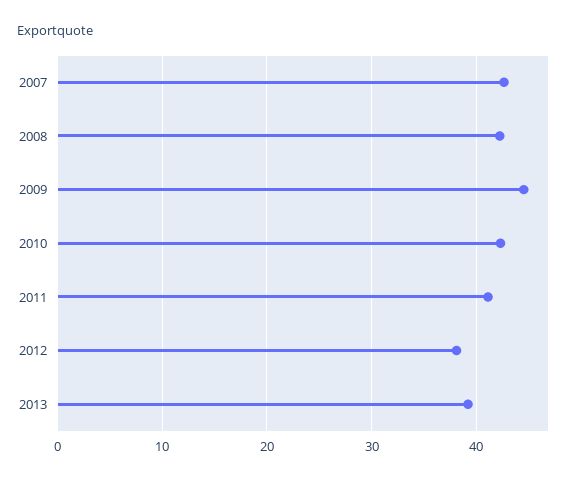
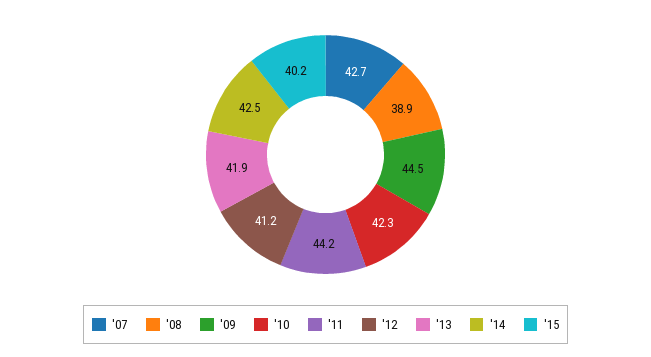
2008: 42 -> 38.9
2011: 41 -> 44.2
2012: 38 -> 41.2
2013: 39 -> 41.9
'14: none -> 42.5
'15: none -> 40.2

